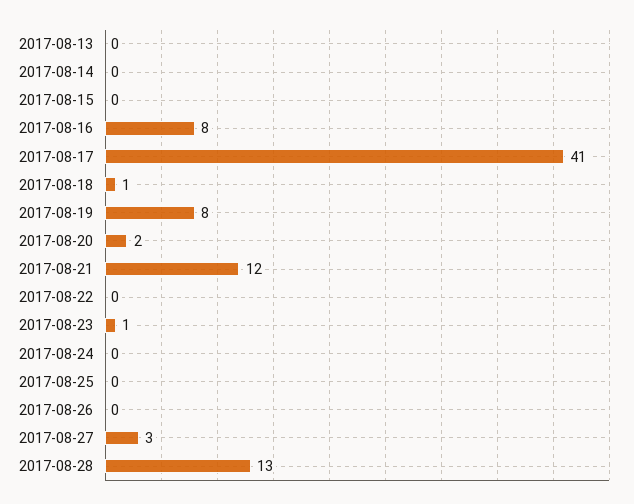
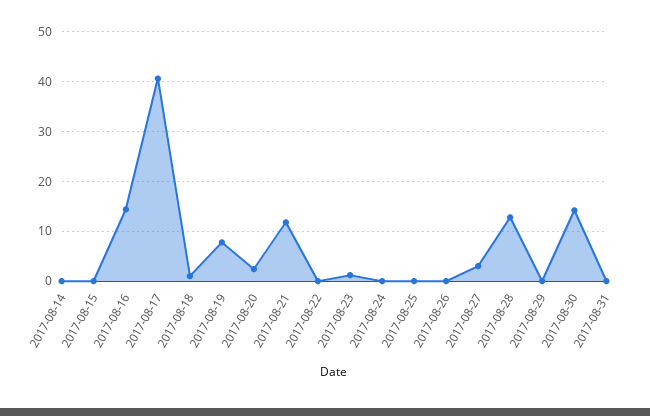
2017-08-13: 0 -> none
2017-08-16: 8 -> 14
2017-08-29: none -> 0
2017-08-30: none -> 14
2017-08-31: none -> 0

